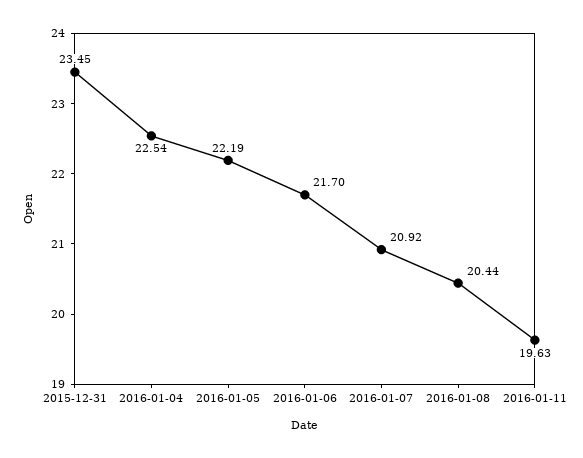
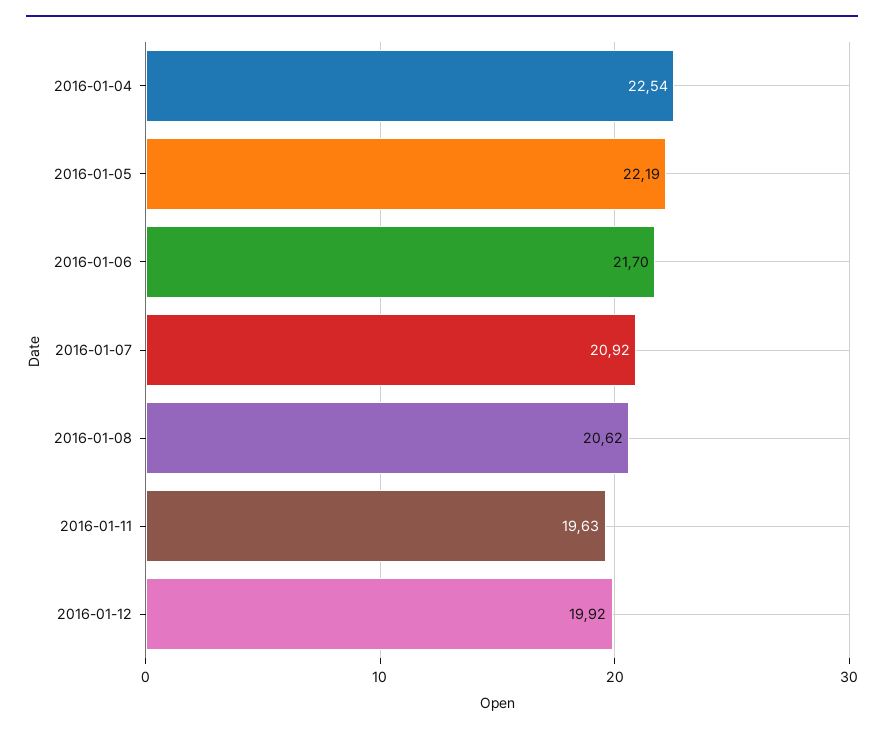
2015-12-31: 23.45 -> none
2016-01-08: 20.44 -> 20.62
2016-01-12: none -> 19.92

